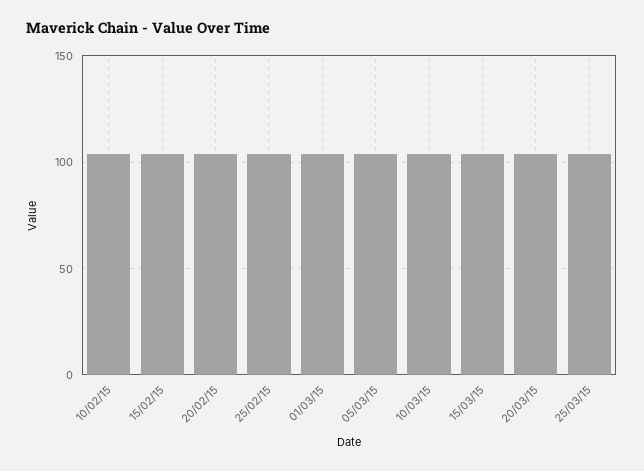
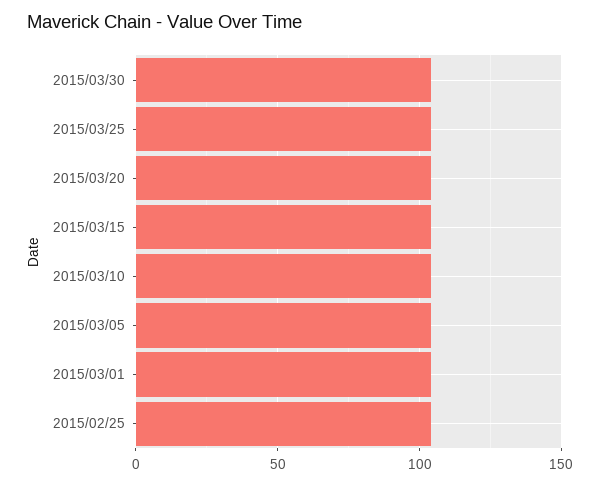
10/02/15: 105 -> none
15/02/15: 105 -> none
20/02/15: 105 -> none
2015/03/30: none -> 105

